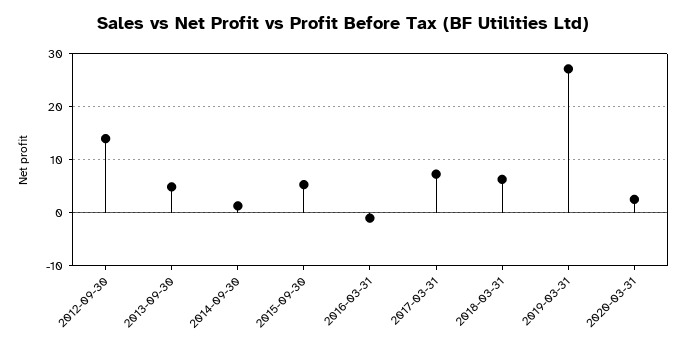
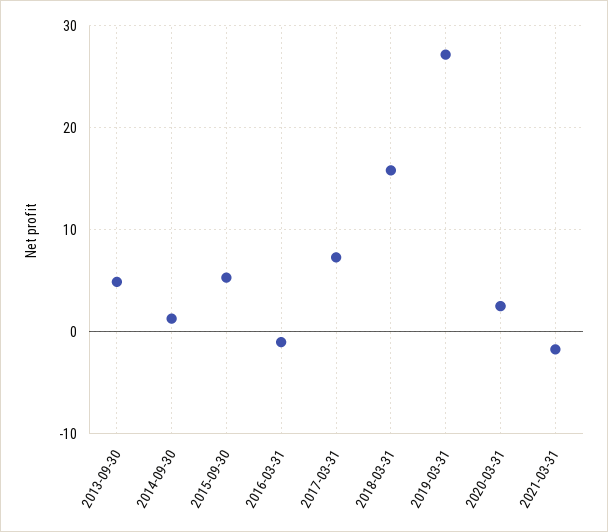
2012-09-30: 14 -> none
2018-03-31: 6 -> 16
2021-03-31: none -> -2

